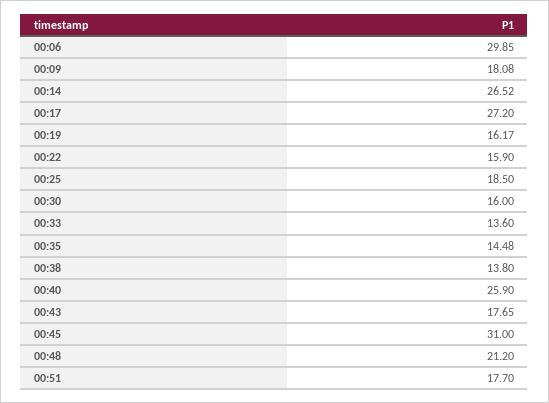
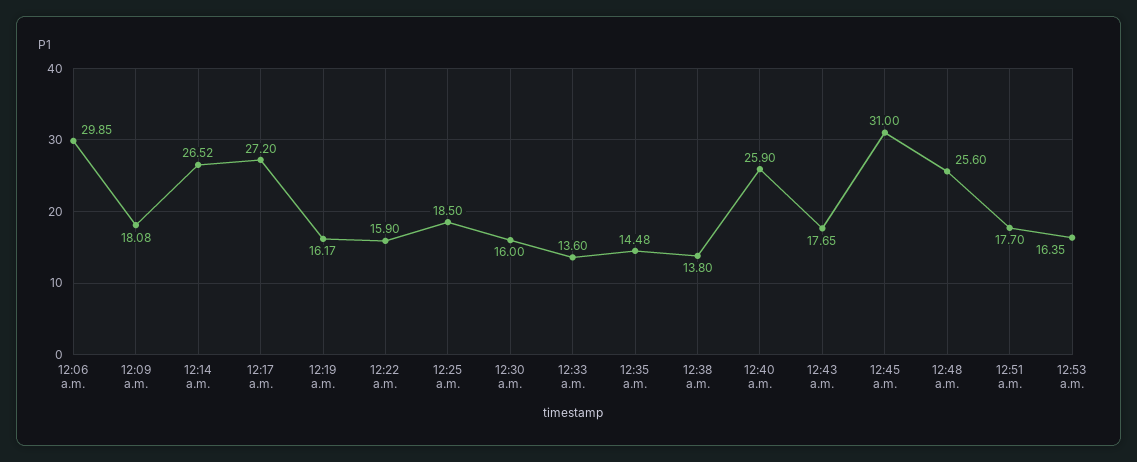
00:48: 21.2 -> 25.6
12:53 a.m.: none -> 16.35

